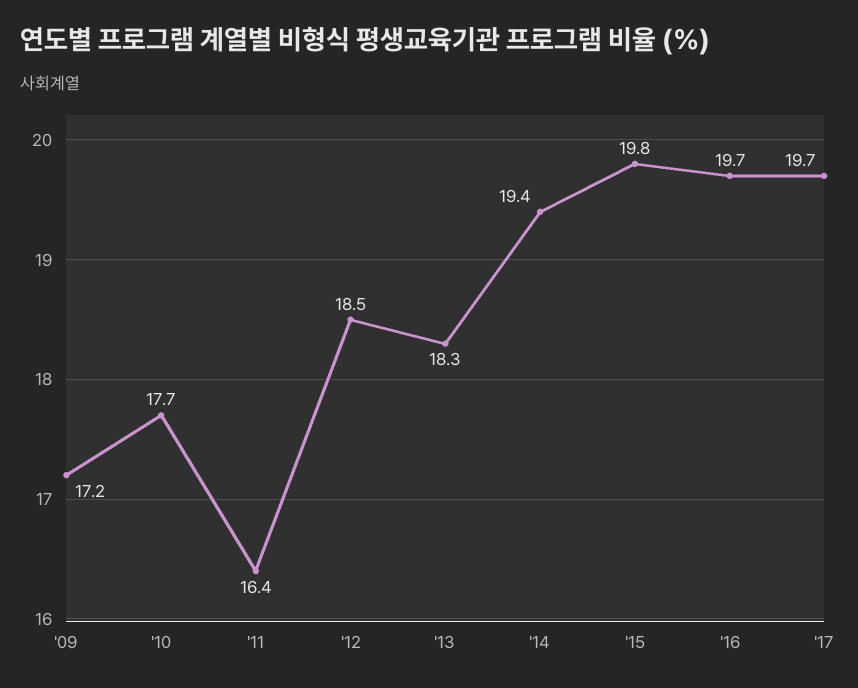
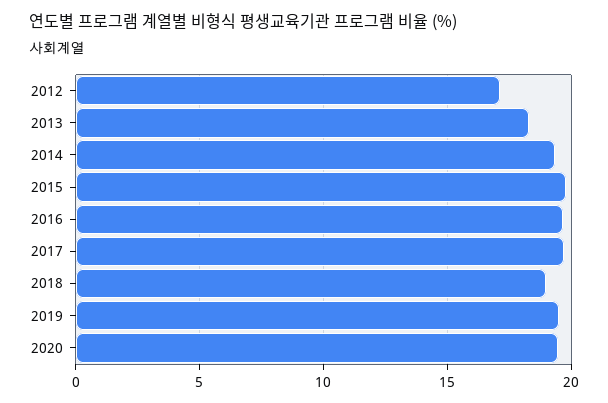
'09: 17.2 -> none
'10: 17.7 -> none
'11: 16.4 -> none
'12: 18.5 -> 17
2018: none -> 19
2019: none -> 19.5
2020: none -> 19.5

